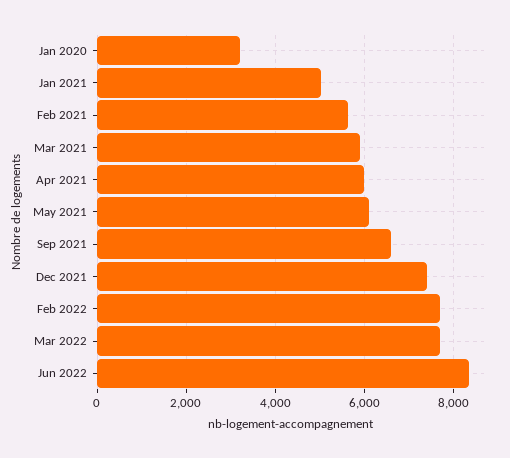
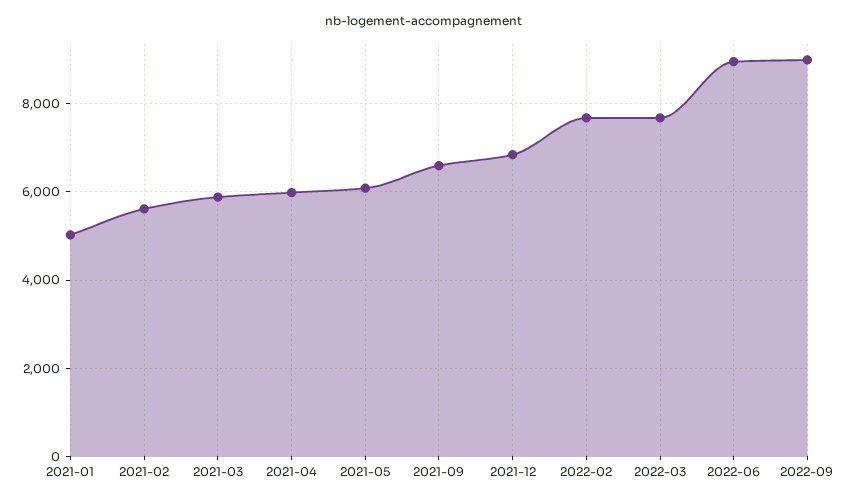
Jan 2020: 3200 -> none
Dec 2021: 7400 -> 6800
Jun 2022: 8400 -> 9000
2022-09: none -> 9000

